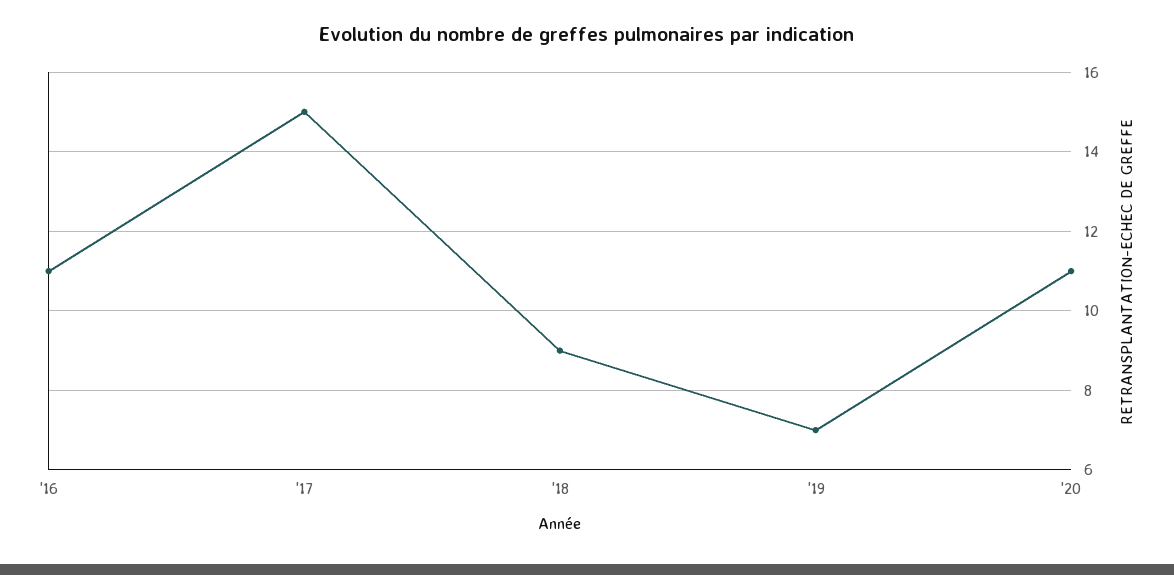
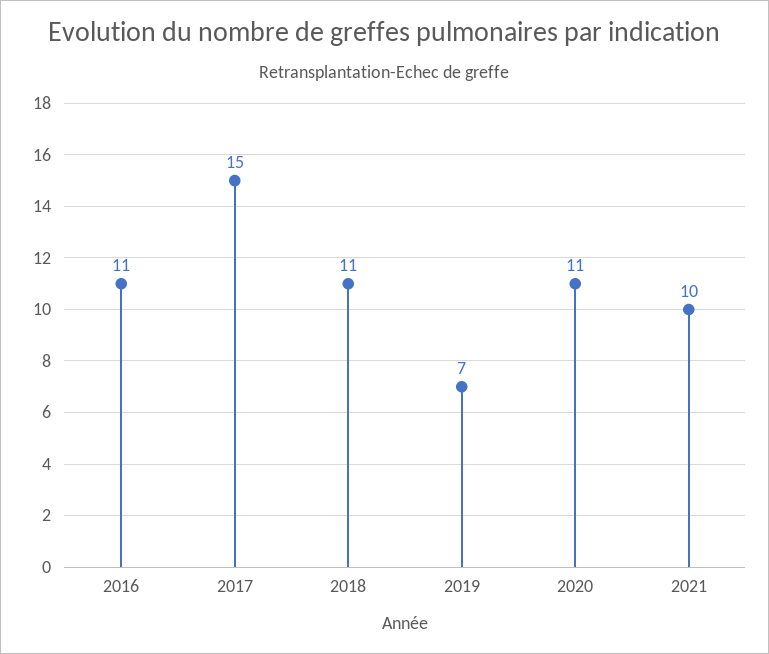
'18: 9 -> 11
2021: none -> 10

